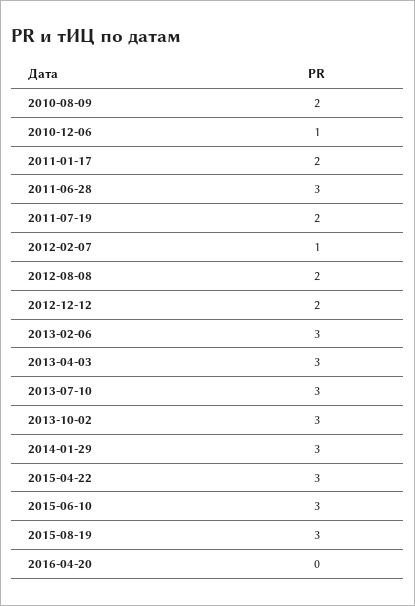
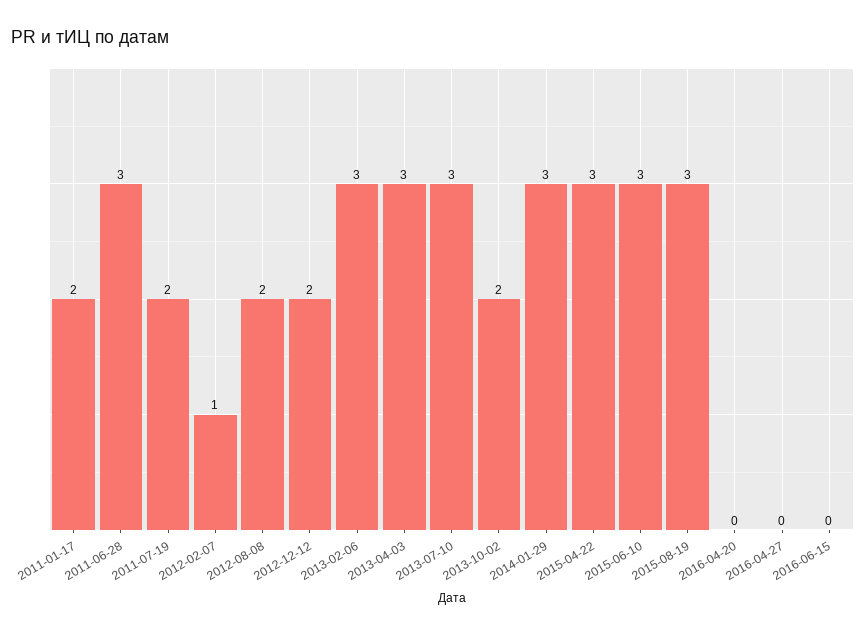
2010-08-09: 2 -> none
2010-12-06: 1 -> none
2013-10-02: 3 -> 2
2016-04-27: none -> 0
2016-06-15: none -> 0

